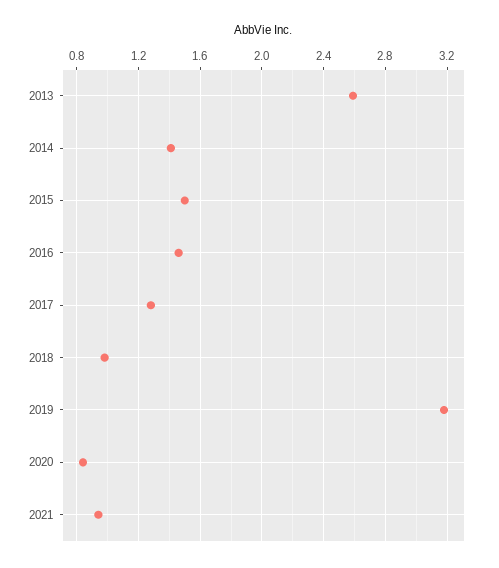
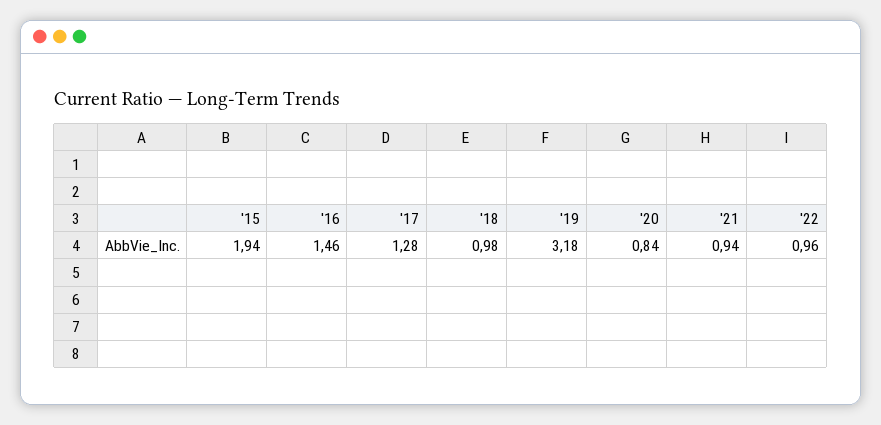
2013: 2.6 -> none
2014: 1.4 -> none
2015: 1.5 -> 1.94
'22: none -> 0.96

